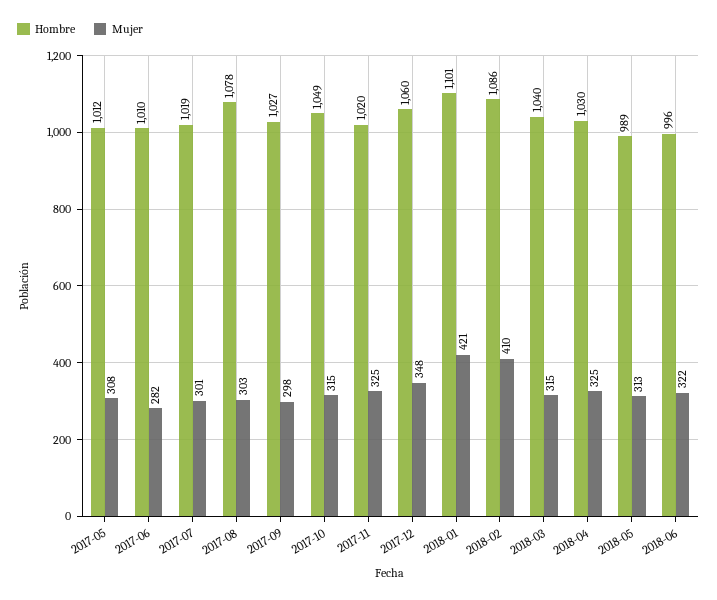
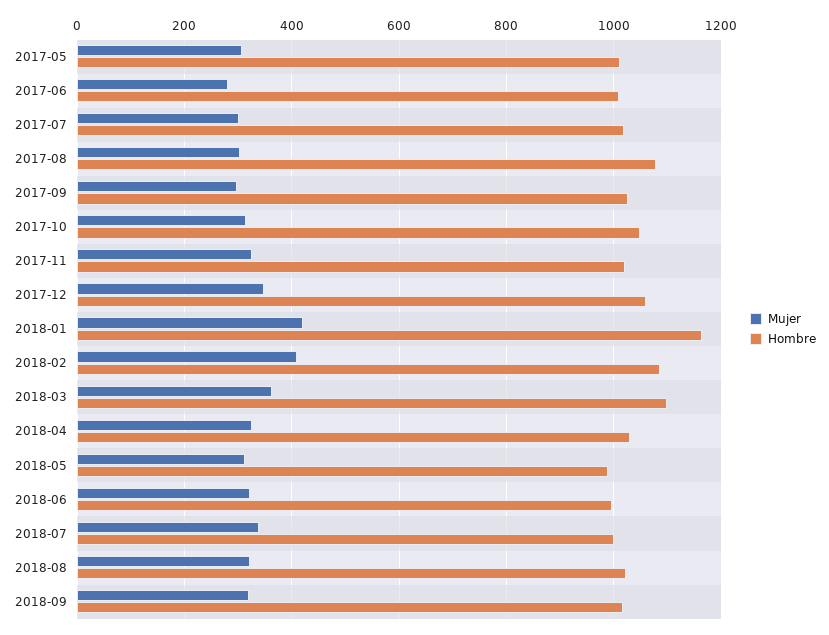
Hombre, 2018-01: 1101 -> 1160
Hombre, 2018-03: 1040 -> 1100
Mujer, 2018-03: 315 -> 360
Mujer, 2018-07: none -> 340
Hombre, 2018-07: none -> 1000
Mujer, 2018-08: none -> 320
Hombre, 2018-08: none -> 1020
Mujer, 2018-09: none -> 320
Hombre, 2018-09: none -> 1020

